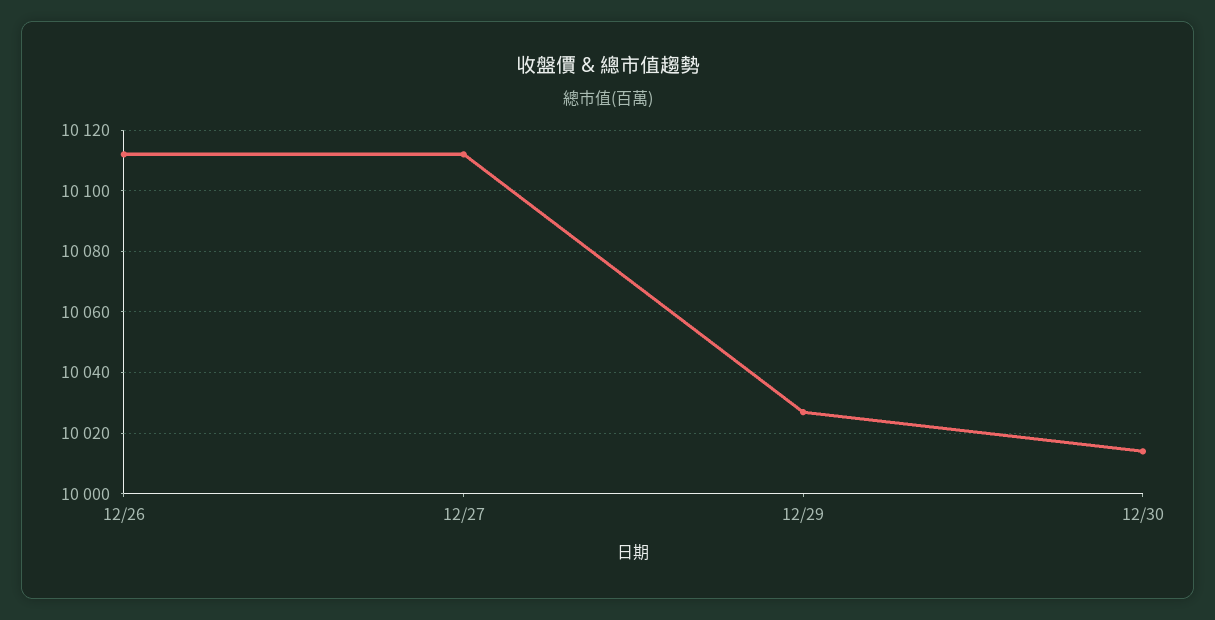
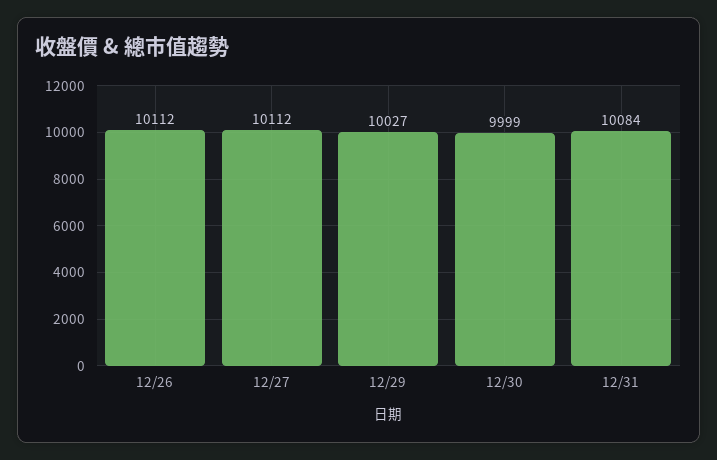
12/30: 10015 -> 9999
12/31: none -> 10084

